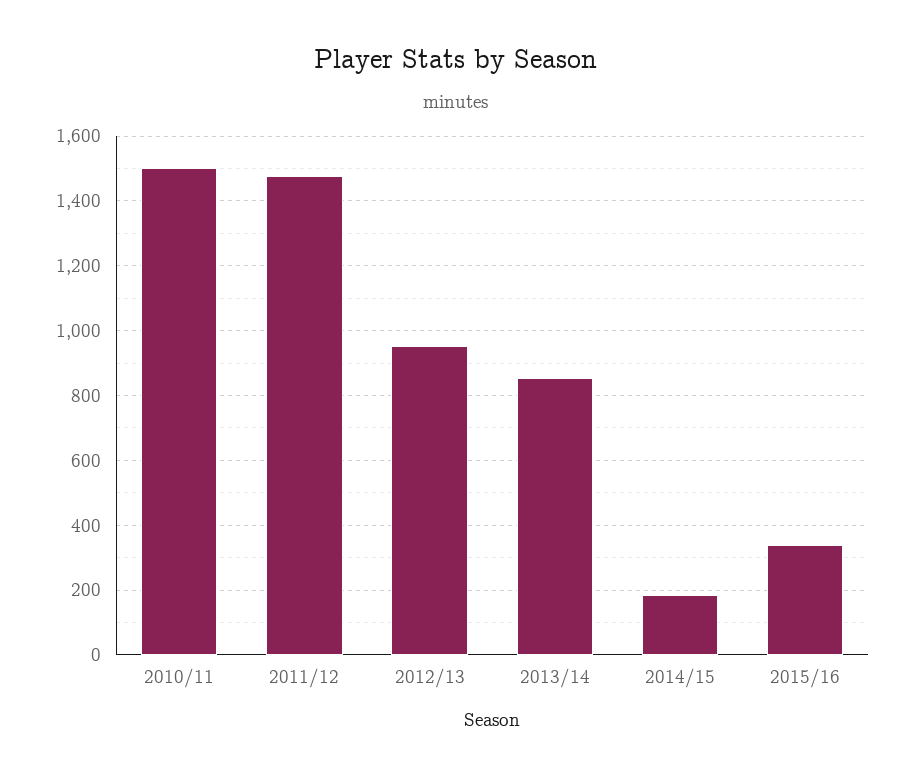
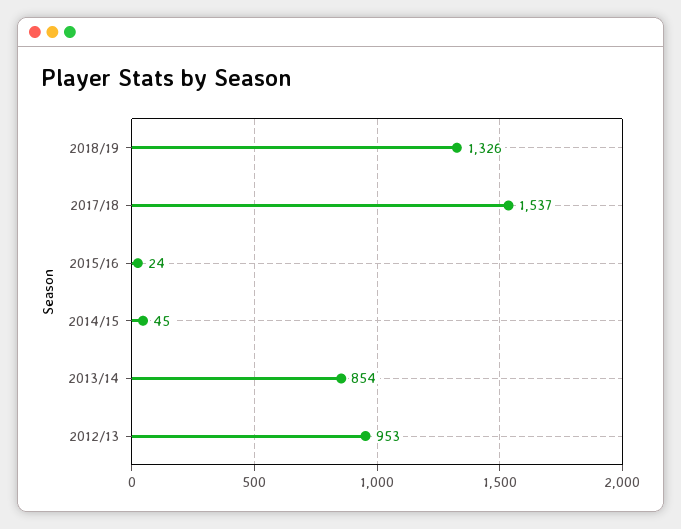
2010/11: 1500 -> none
2011/12: 1480 -> none
2014/15: 180 -> 45
2015/16: 340 -> 24
2018/19: none -> 1326
2017/18: none -> 1537

